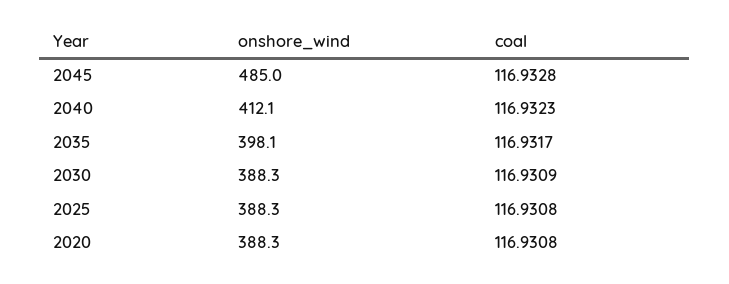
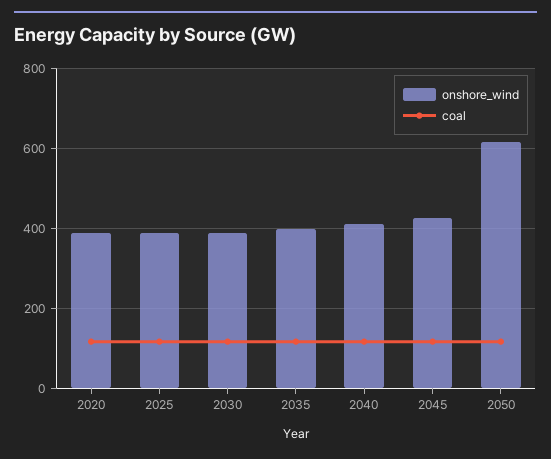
onshore_wind, 2045: 485 -> 420
onshore_wind, 2050: none -> 620
coal, 2050: none -> 120

